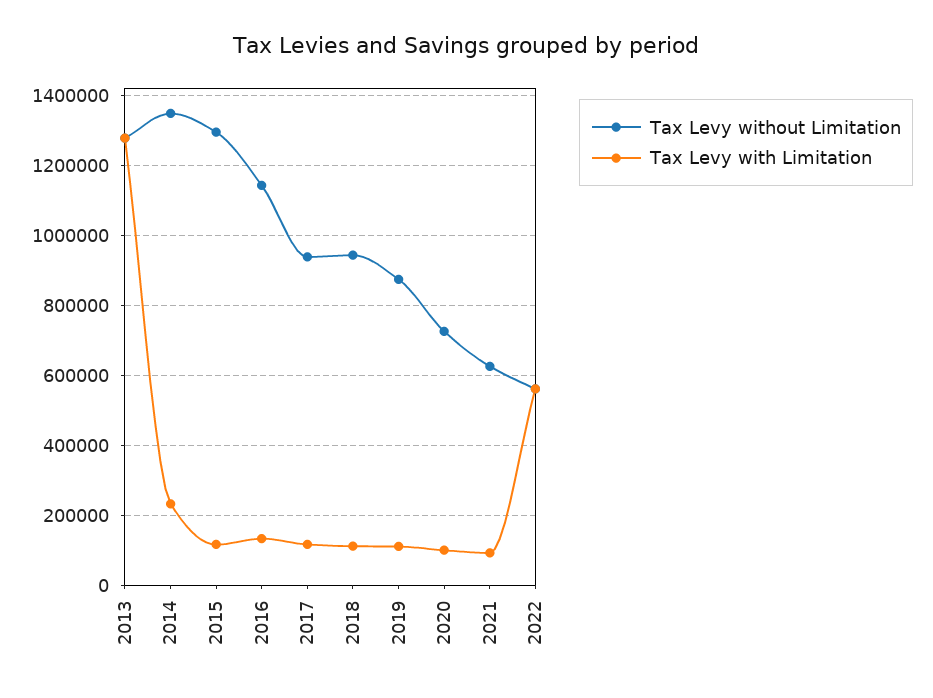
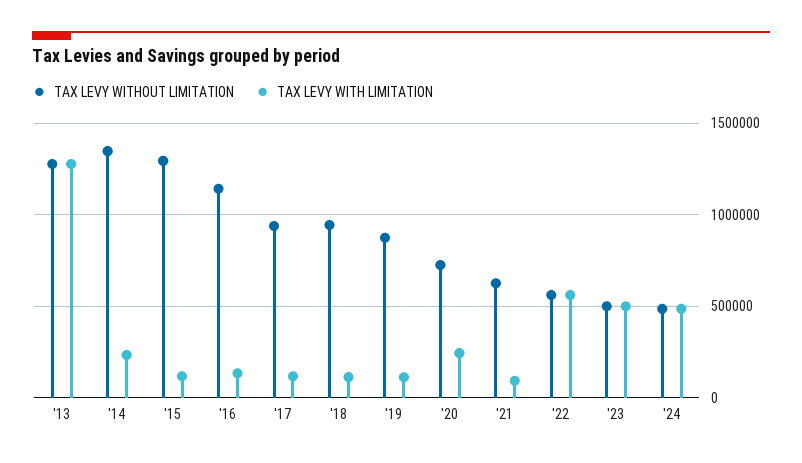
Tax Levy with Limitation, 2020: 100000 -> 250000
Tax Levy without Limitation, '23: none -> 500000
Tax Levy with Limitation, '23: none -> 500000
Tax Levy without Limitation, '24: none -> 500000
Tax Levy with Limitation, '24: none -> 500000

